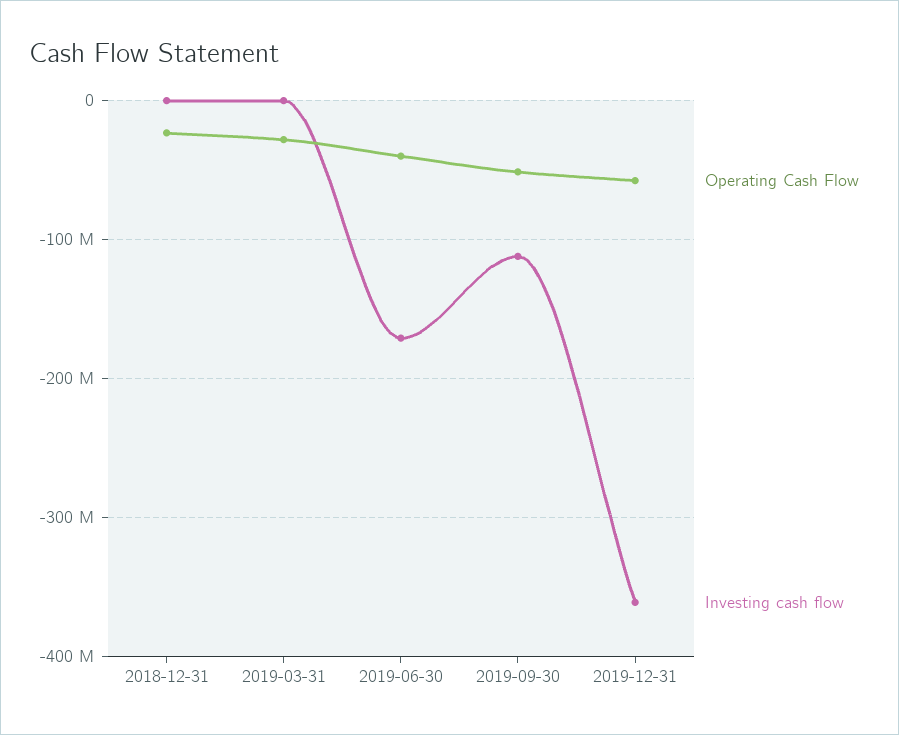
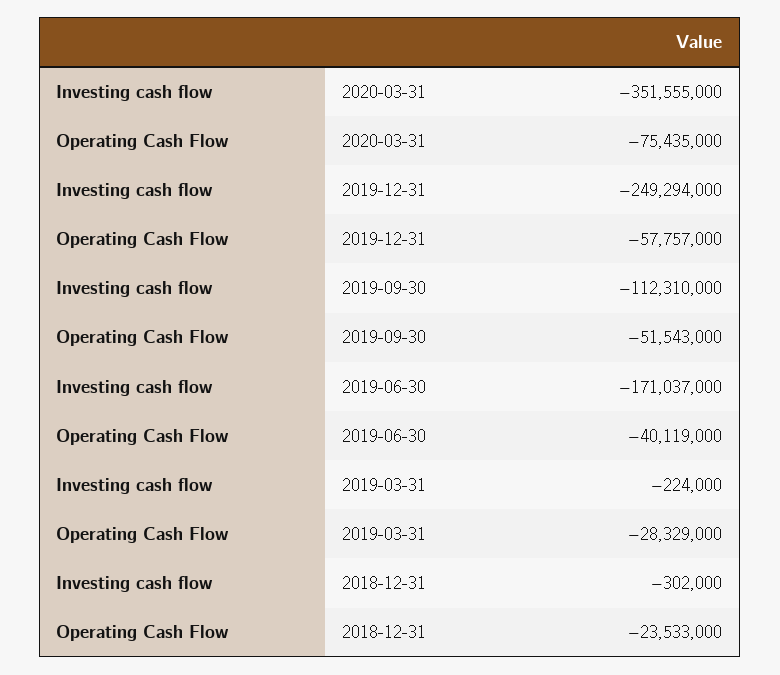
Investing cash flow, 2019-12-31: -360000000 -> -249294000
Investing cash flow, 2020-03-31: none -> -351555000
Operating Cash Flow, 2020-03-31: none -> -75435000

